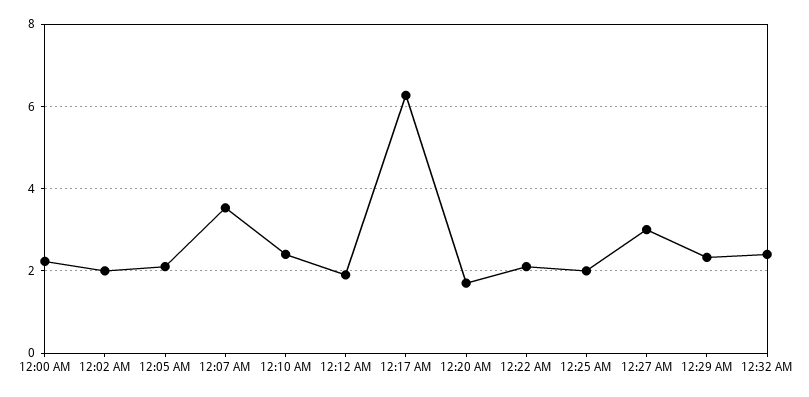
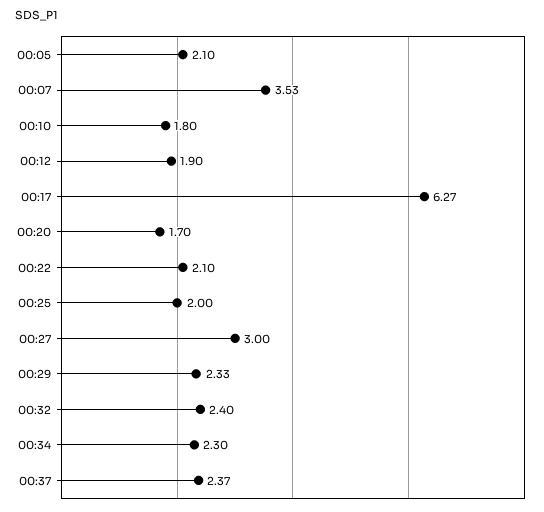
12:00 AM: 2.2 -> none
12:02 AM: 2 -> none
12:10 AM: 2.4 -> 1.8
00:34: none -> 2.3
00:37: none -> 2.37

